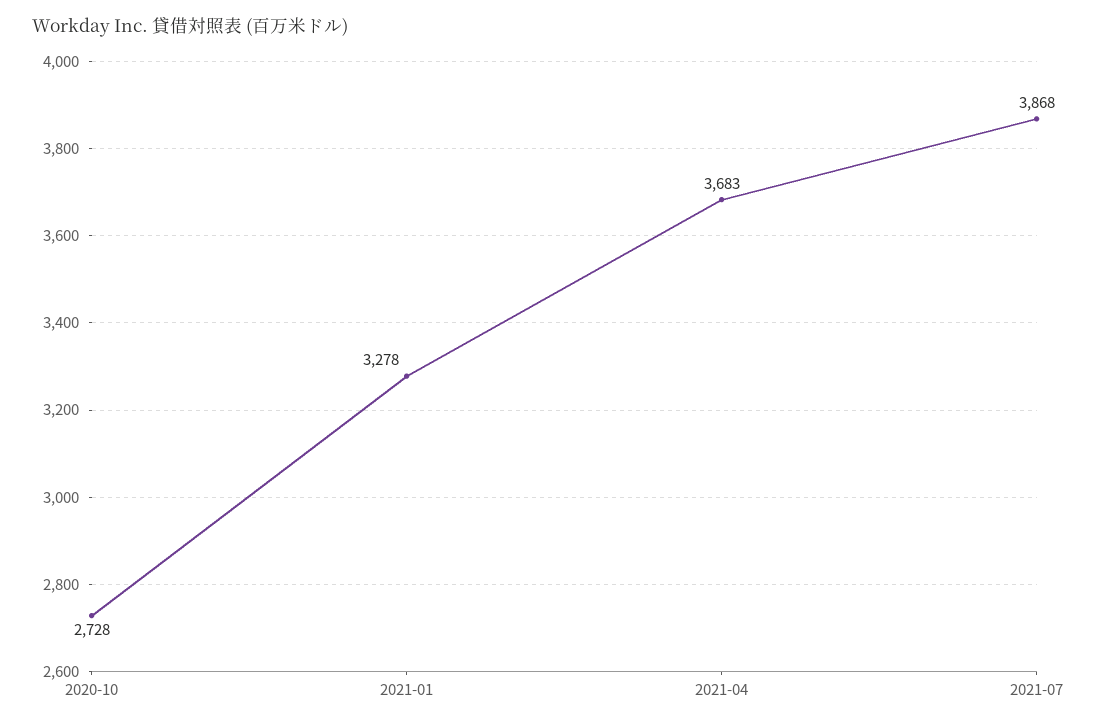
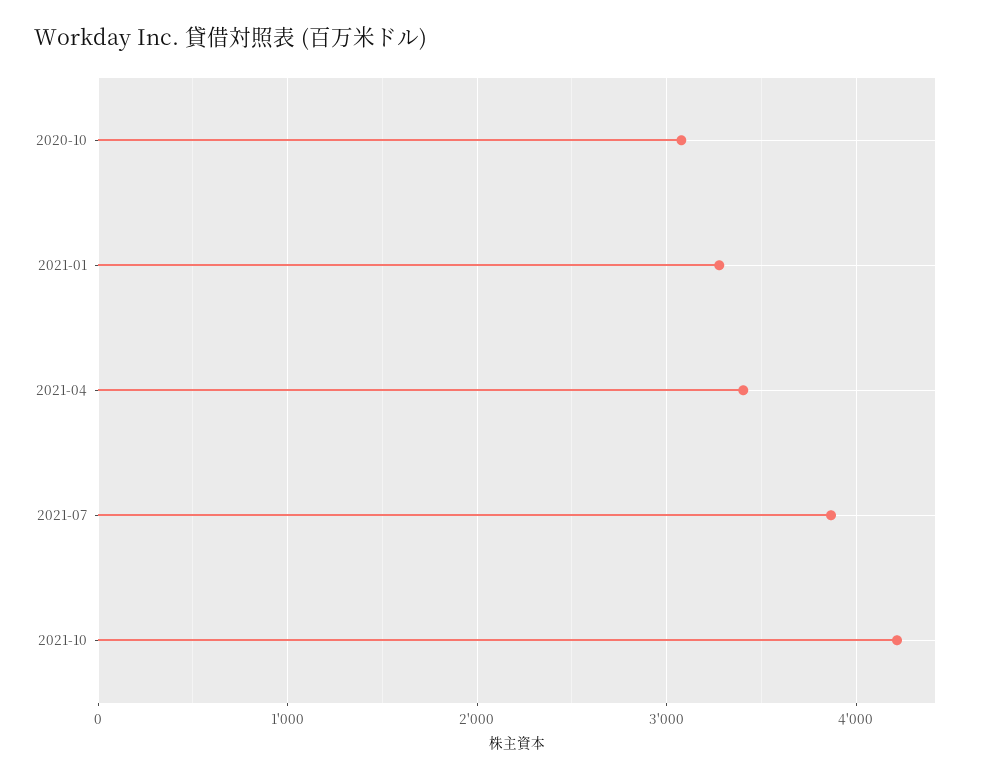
2020-10: 2728 -> 3100
2021-04: 3683 -> 3400
2021-10: none -> 4200

